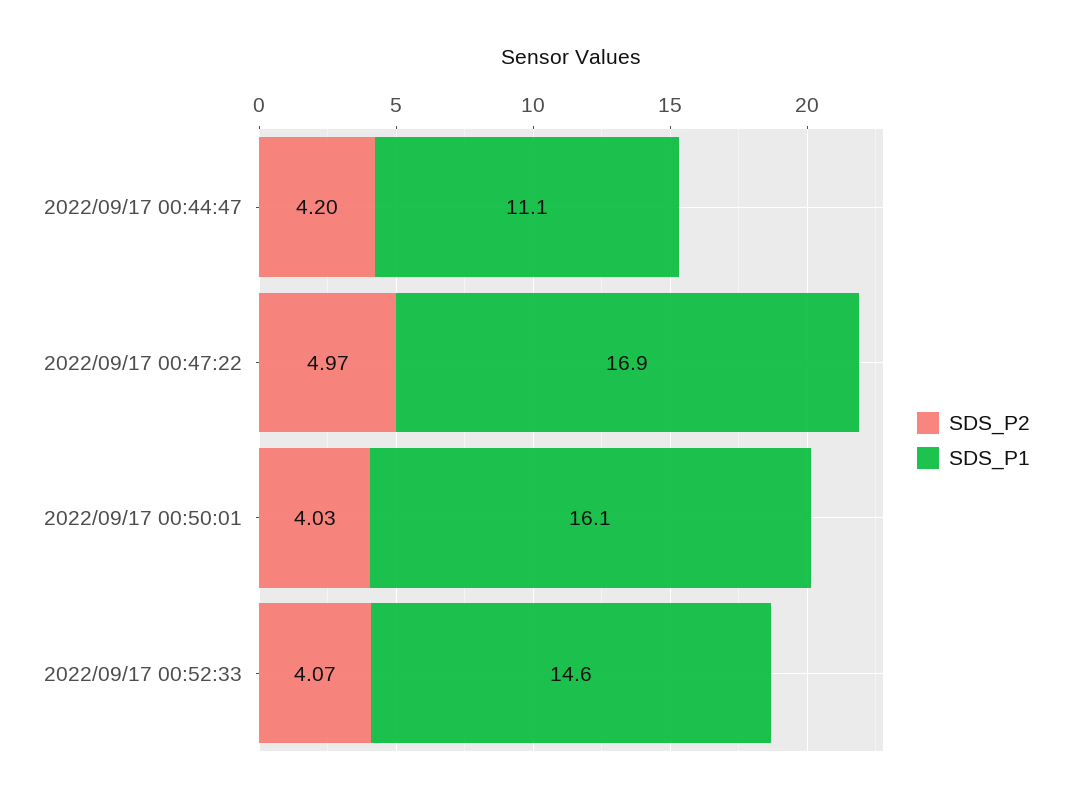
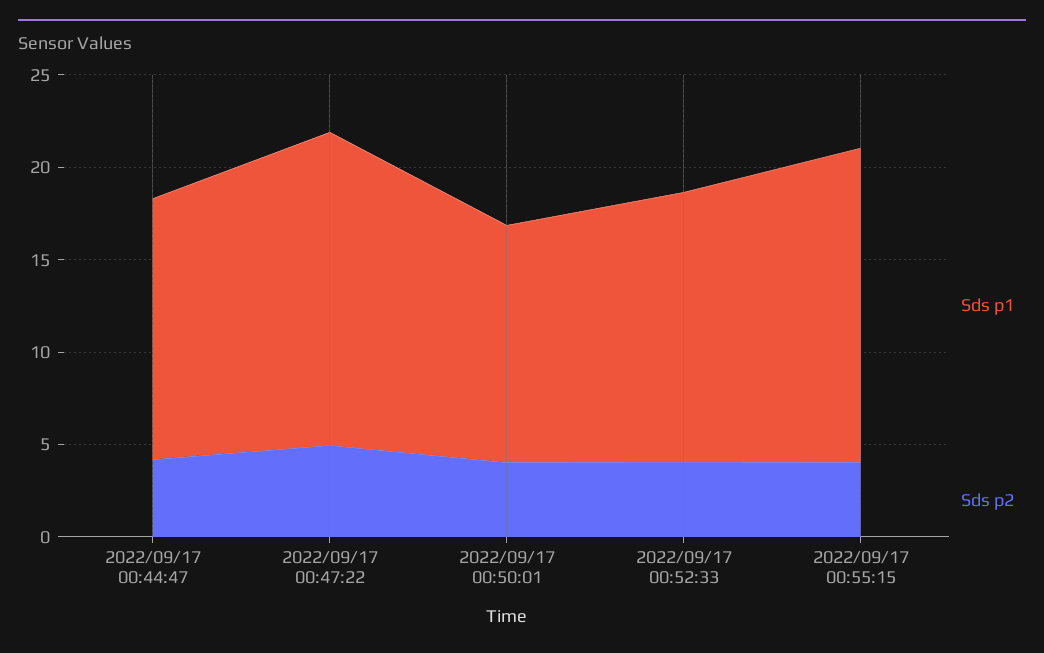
SDS_P1, 2022/09/17 00:44:47: 11.1 -> 14
SDS_P1, 2022/09/17 00:50:01: 16.1 -> 13
SDS_P1, 2022/09/17 00:55:15: none -> 17
SDS_P2, 2022/09/17 00:55:15: none -> 4

